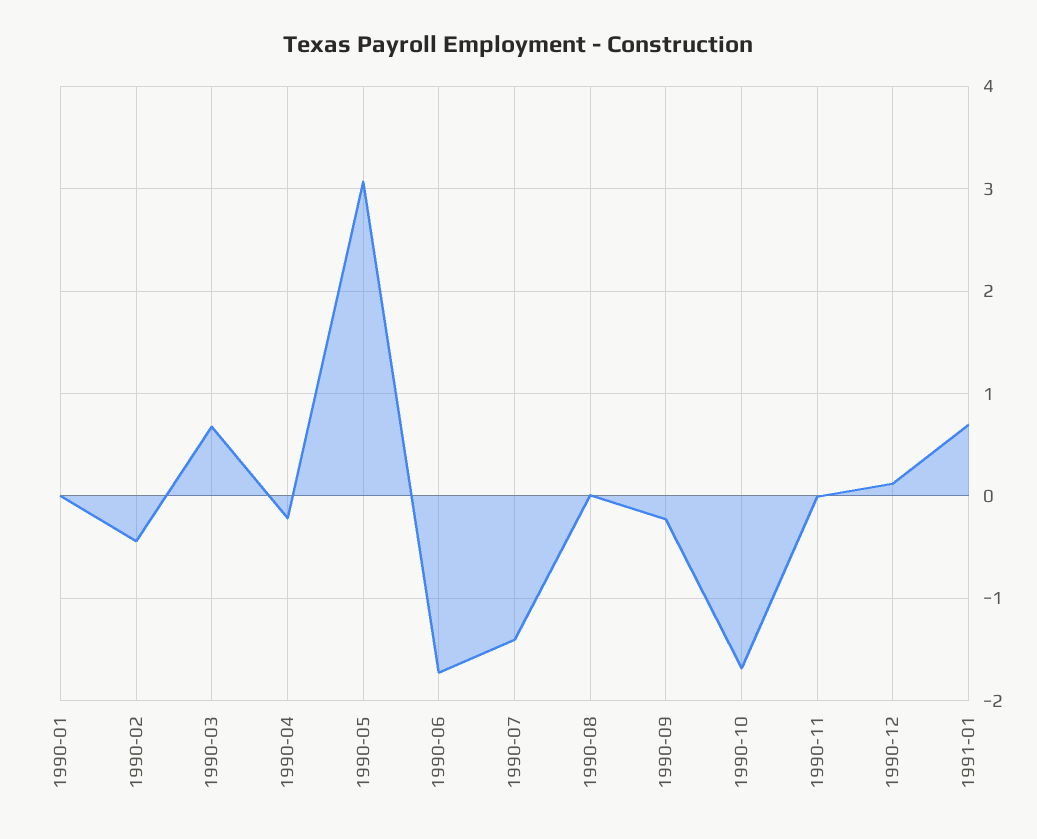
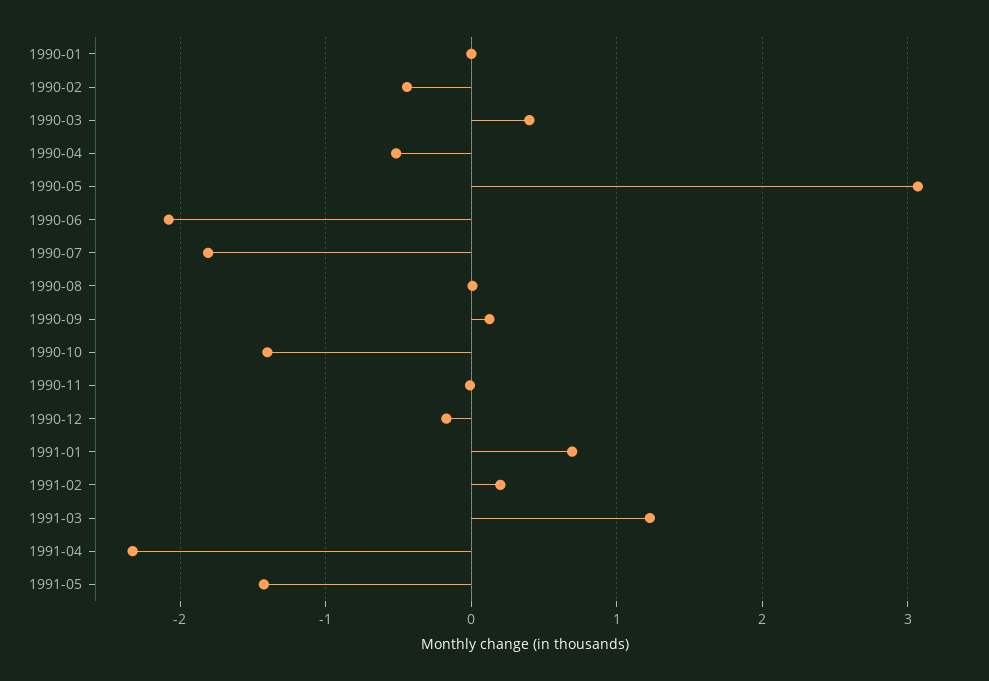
1990-03: 0.7 -> 0.4
1990-04: -0.2 -> -0.5
1990-06: -1.7 -> -2.1
1990-07: -1.4 -> -1.8
1990-09: -0.2 -> 0.1
1990-10: -1.7 -> -1.4
1990-12: 0.1 -> -0.2
1991-02: none -> 0.2
1991-03: none -> 1.2
1991-04: none -> -2.3
1991-05: none -> -1.4

